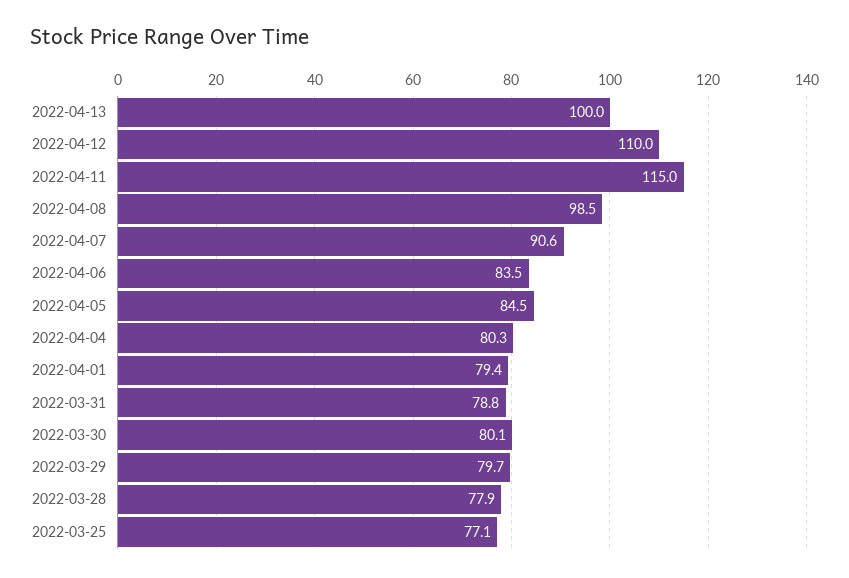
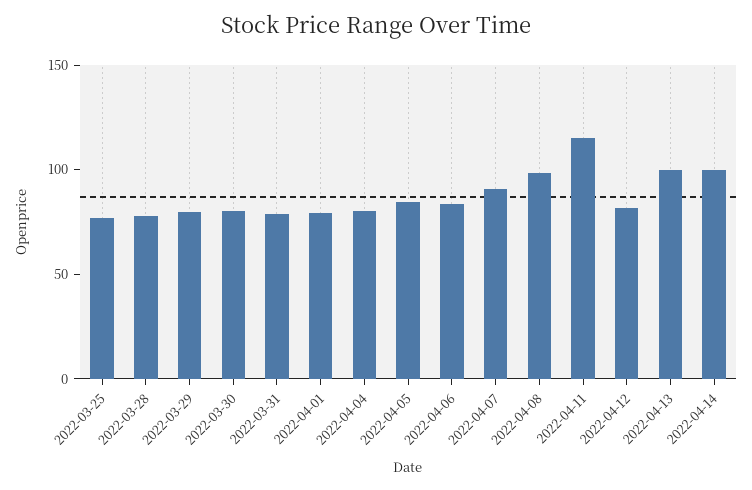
2022-04-12: 110 -> 80
2022-04-14: none -> 100

